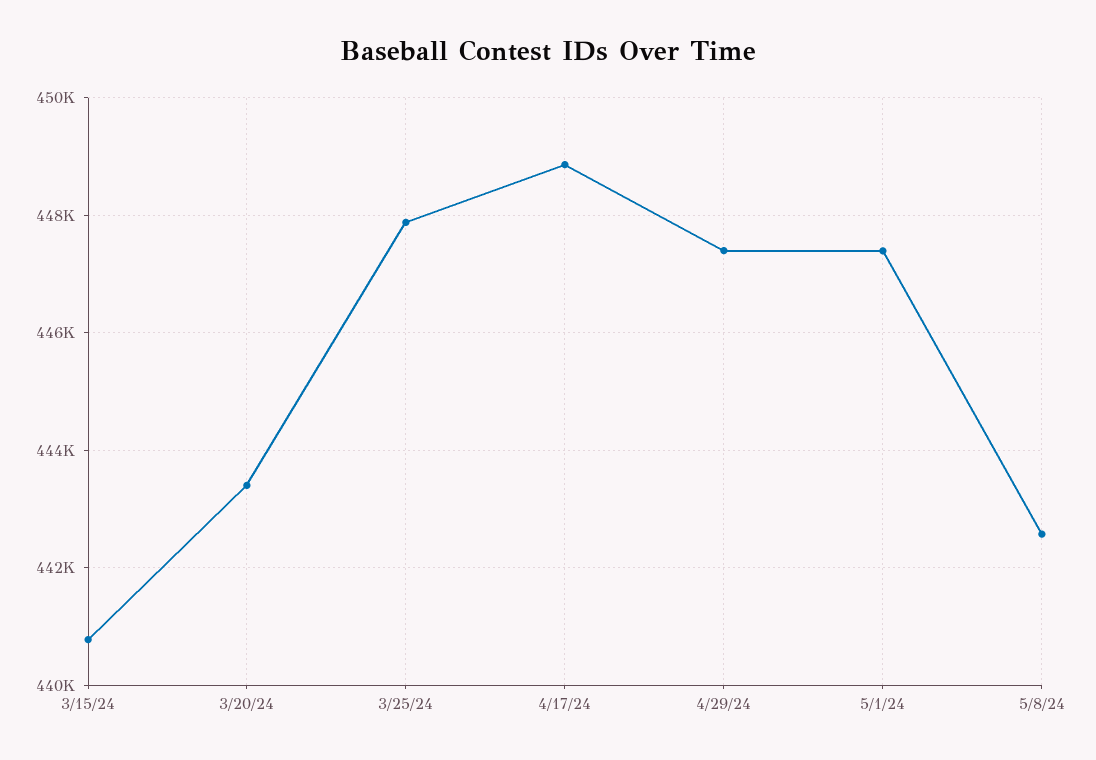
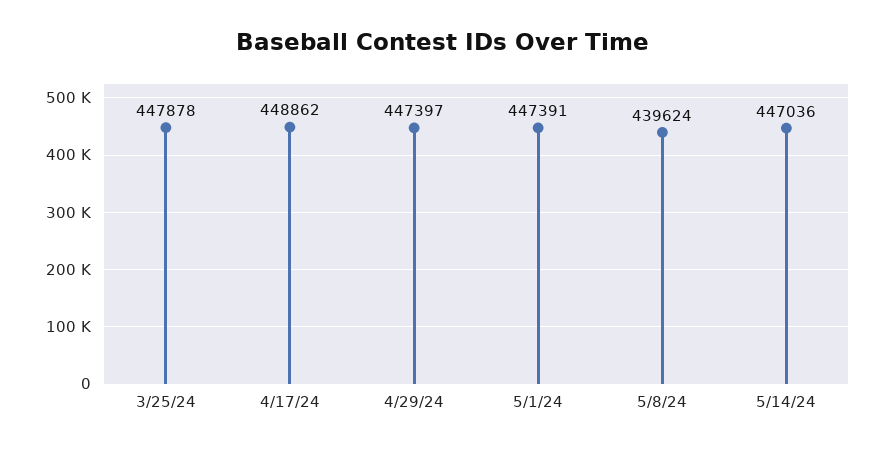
3/15/24: 440800 -> none
3/20/24: 443400 -> none
5/8/24: 442600 -> 439624
5/14/24: none -> 447036

